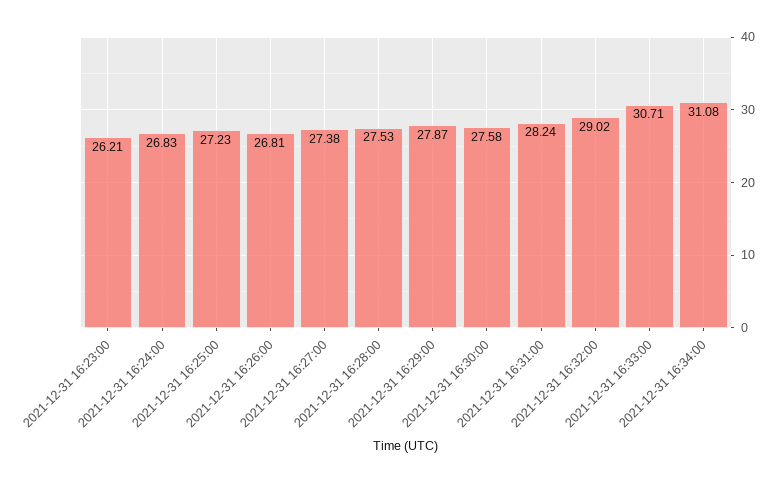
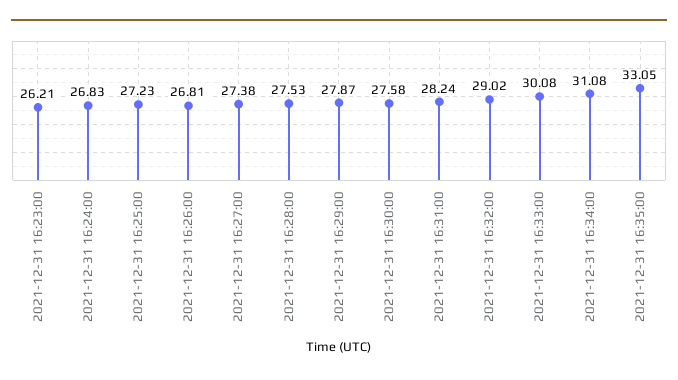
2021-12-31 16:33:00: 30.71 -> 30.08
2021-12-31 16:35:00: none -> 33.05

